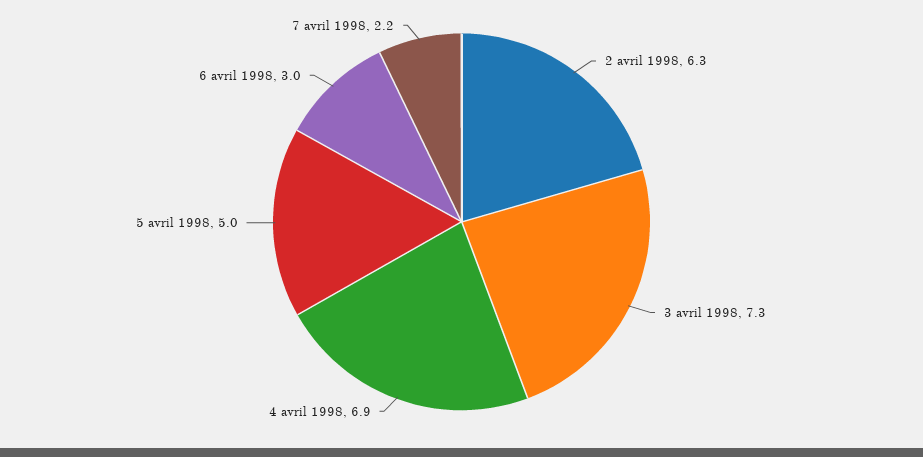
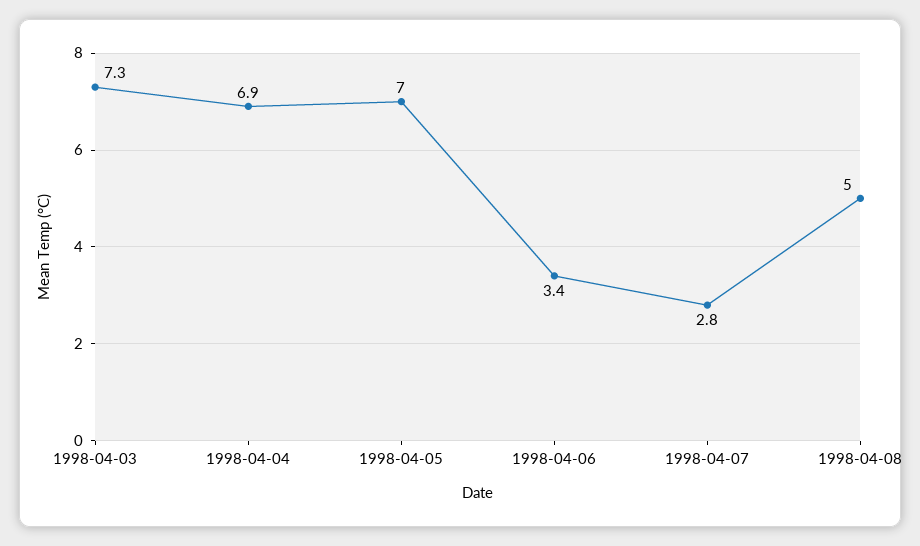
2 avril 1998: 6.3 -> none
5 avril 1998: 5 -> 7
6 avril 1998: 3 -> 3.4
7 avril 1998: 2.2 -> 2.8
1998-04-08: none -> 5

